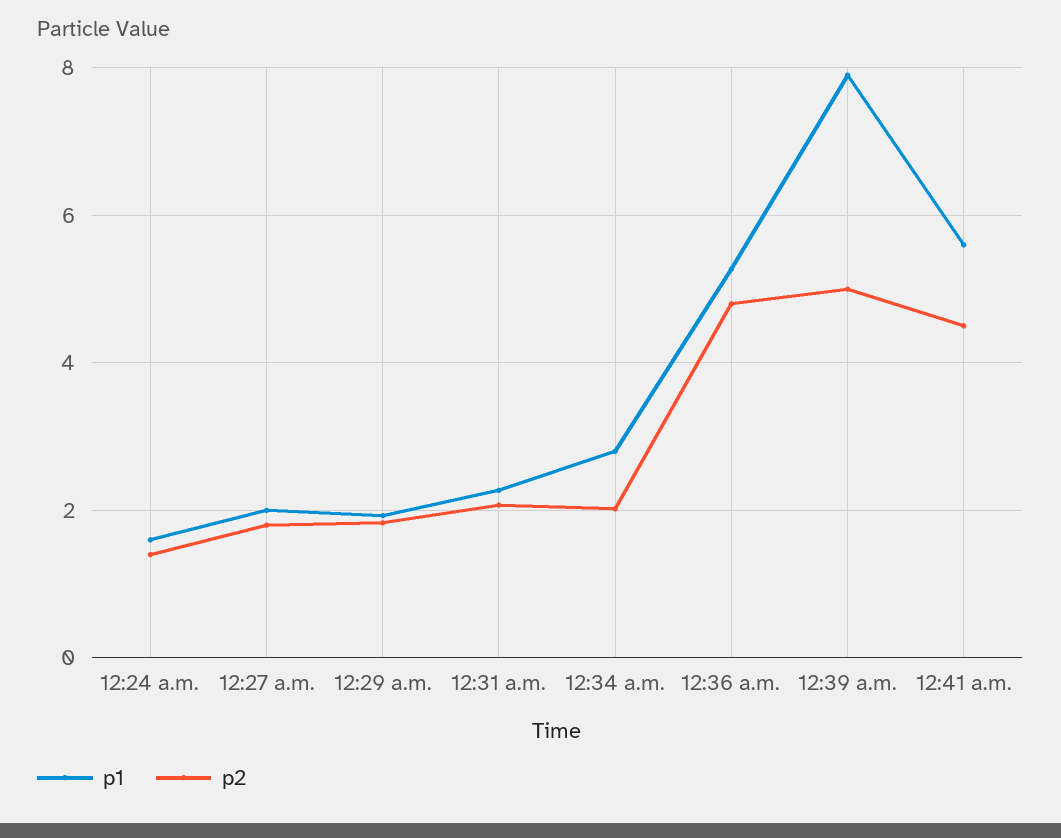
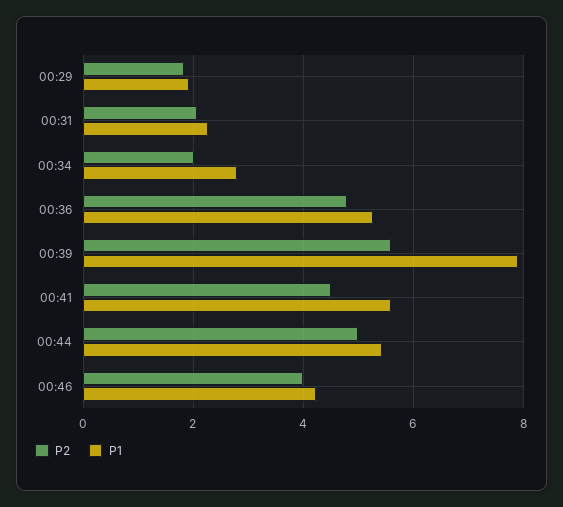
p1, 12:24 a.m.: 1.6 -> none
p2, 12:24 a.m.: 1.4 -> none
p1, 12:27 a.m.: 2 -> none
p2, 12:27 a.m.: 1.8 -> none
p2, 12:39 a.m.: 5 -> 5.6
p2, 00:44: none -> 5
p1, 00:44: none -> 5.4
p2, 00:46: none -> 4
p1, 00:46: none -> 4.2

